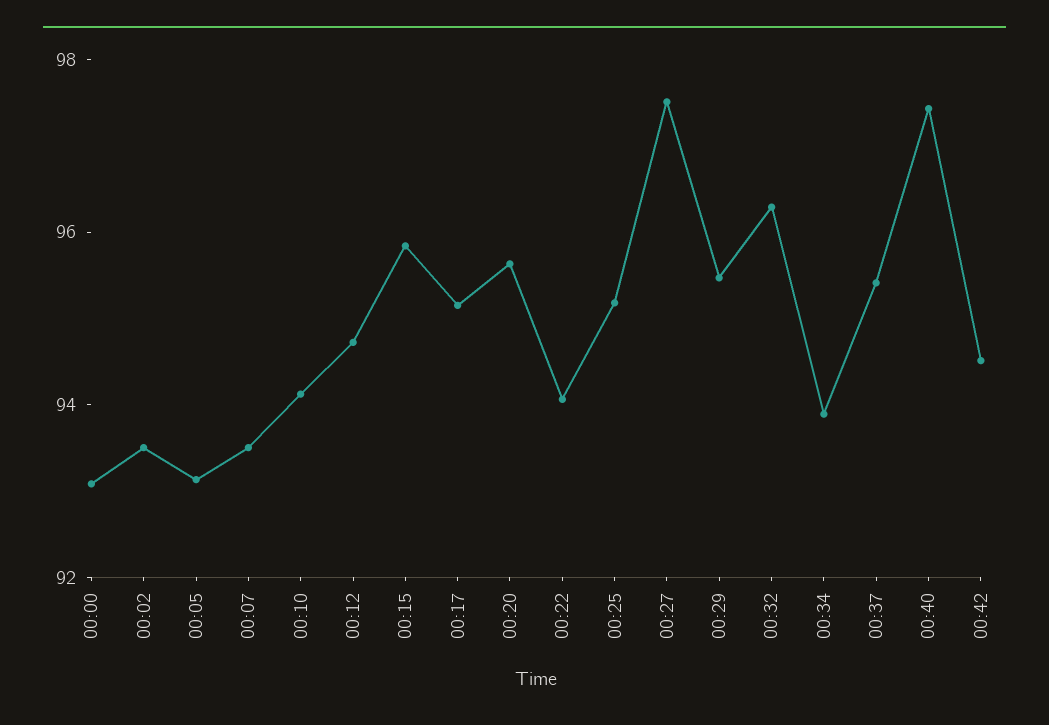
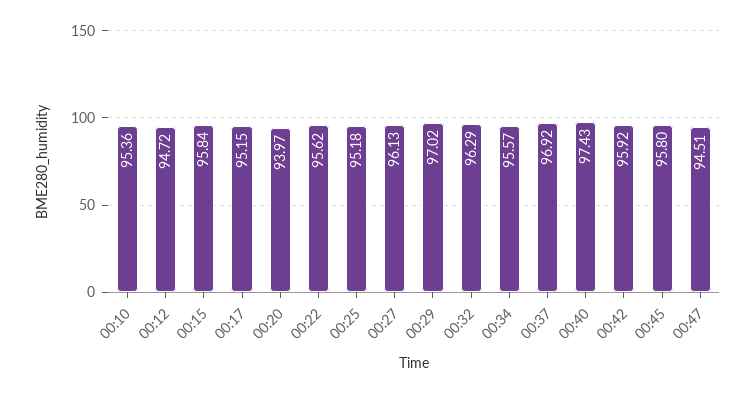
00:00: 93 -> none
00:02: 93.5 -> none
00:05: 93 -> none
00:07: 93.5 -> none
00:10: 94 -> 95.36
00:20: 95.5 -> 93.97
00:22: 94 -> 95.62
00:27: 97.5 -> 96.13
00:29: 95.5 -> 97.02
00:34: 94 -> 95.57
00:37: 95.5 -> 96.92
00:42: 94.5 -> 95.92
00:45: none -> 95.8
00:47: none -> 94.51

